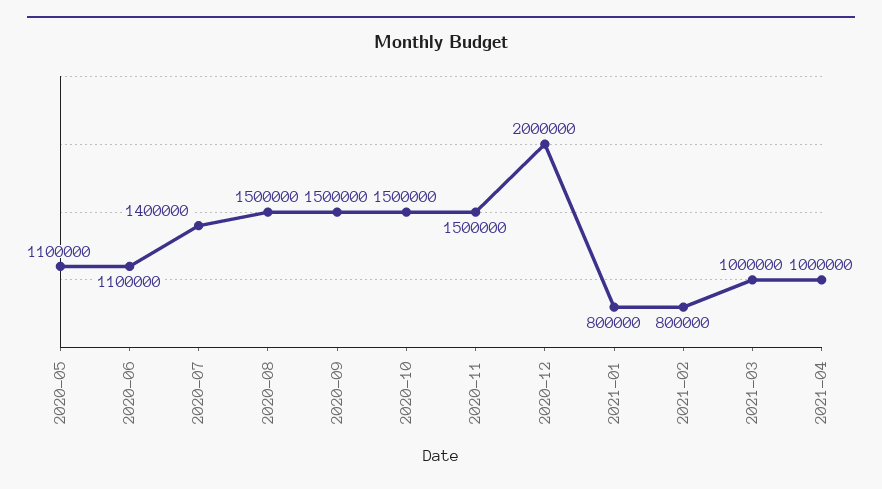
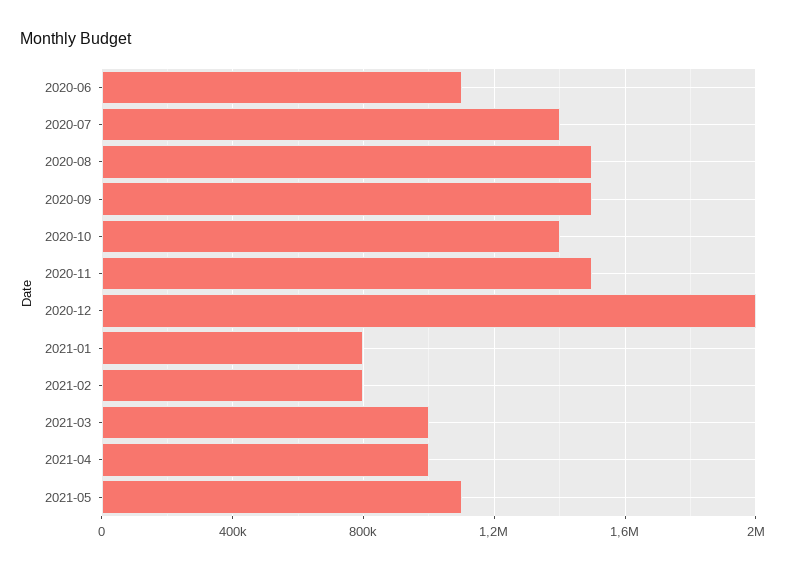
2020-05: 1100000 -> none
2020-10: 1500000 -> 1400000
2021-05: none -> 1100000

